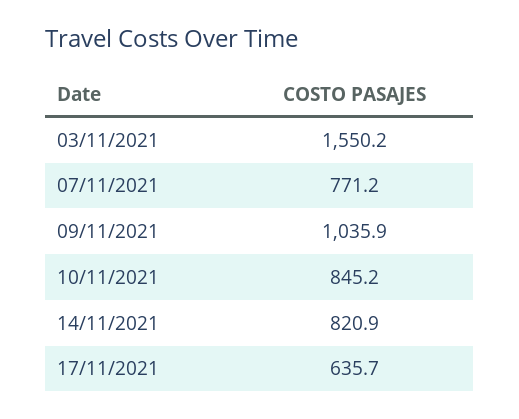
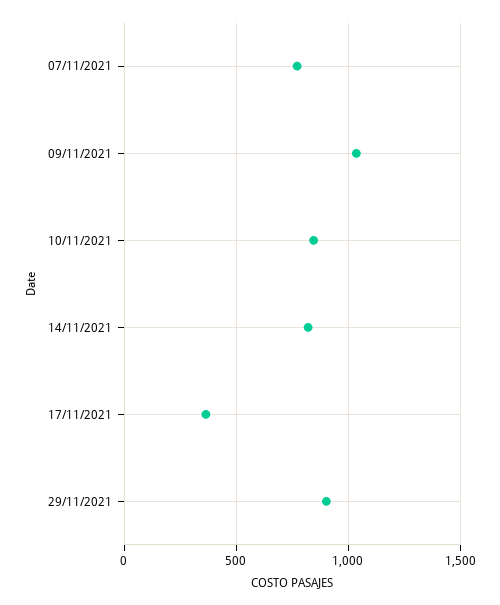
03/11/2021: 1550.2 -> none
17/11/2021: 635.7 -> 350
29/11/2021: none -> 900

